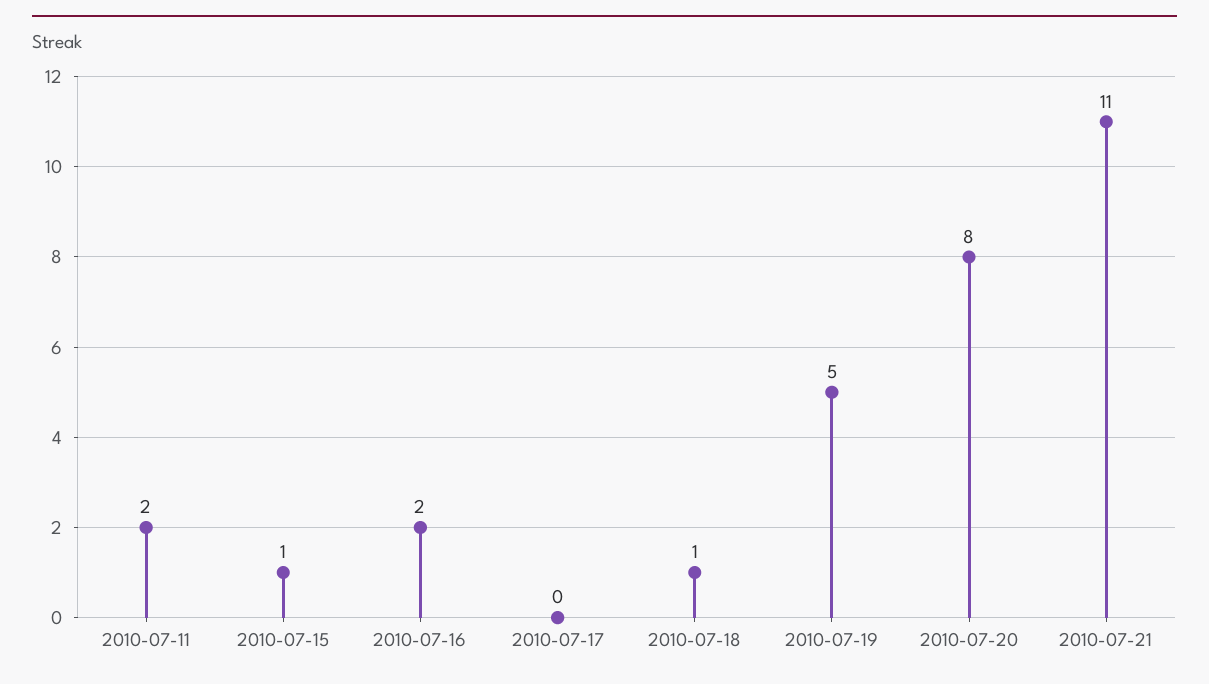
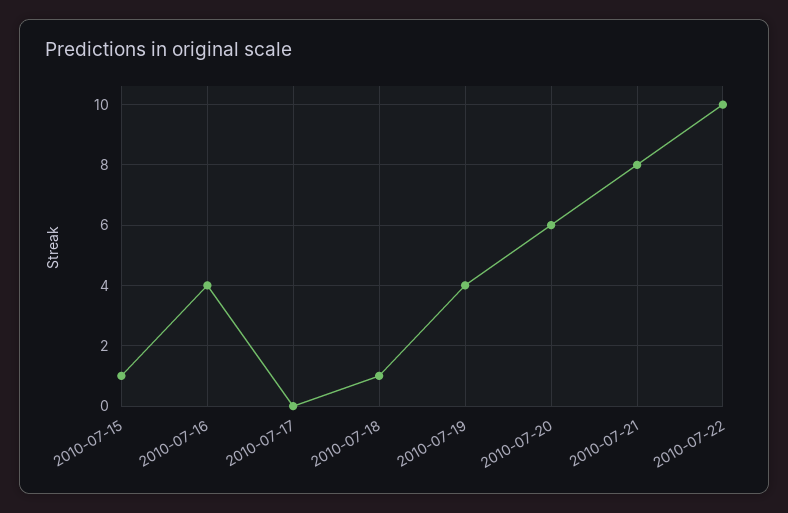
2010-07-11: 2 -> none
2010-07-16: 2 -> 4
2010-07-19: 5 -> 4
2010-07-20: 8 -> 6
2010-07-21: 11 -> 8
2010-07-22: none -> 10

